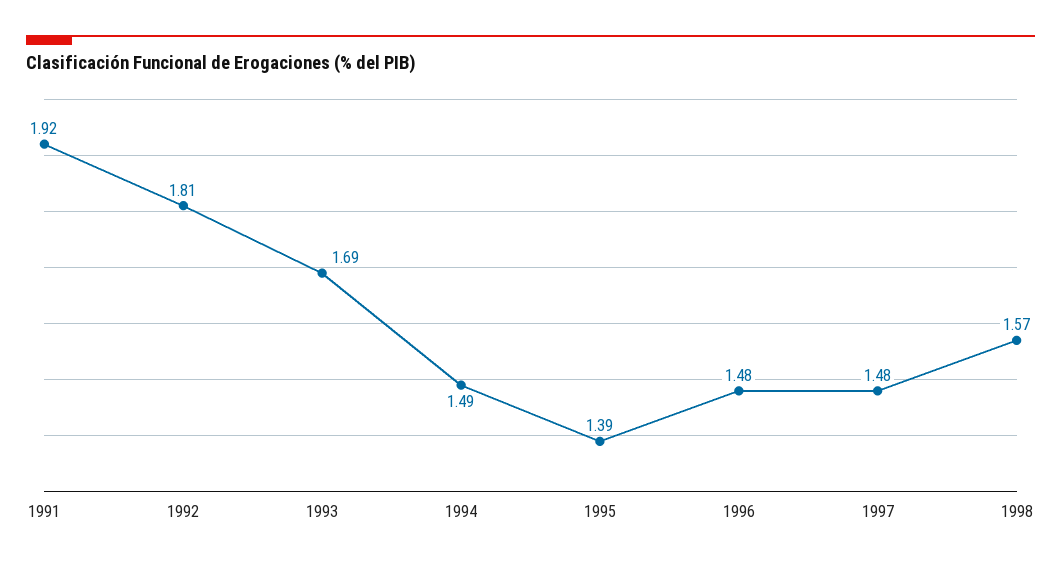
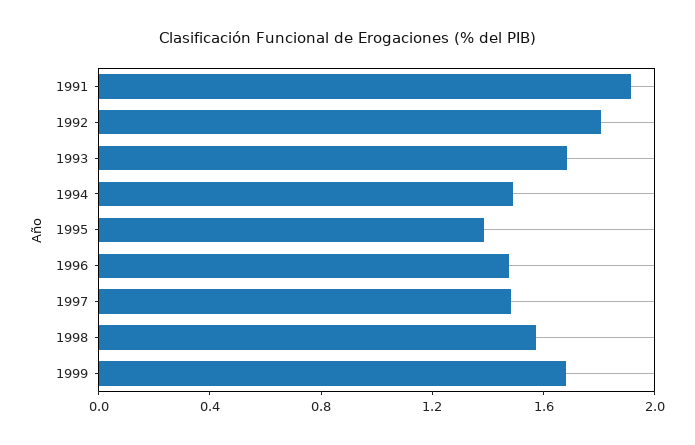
1999: none -> 1.7

